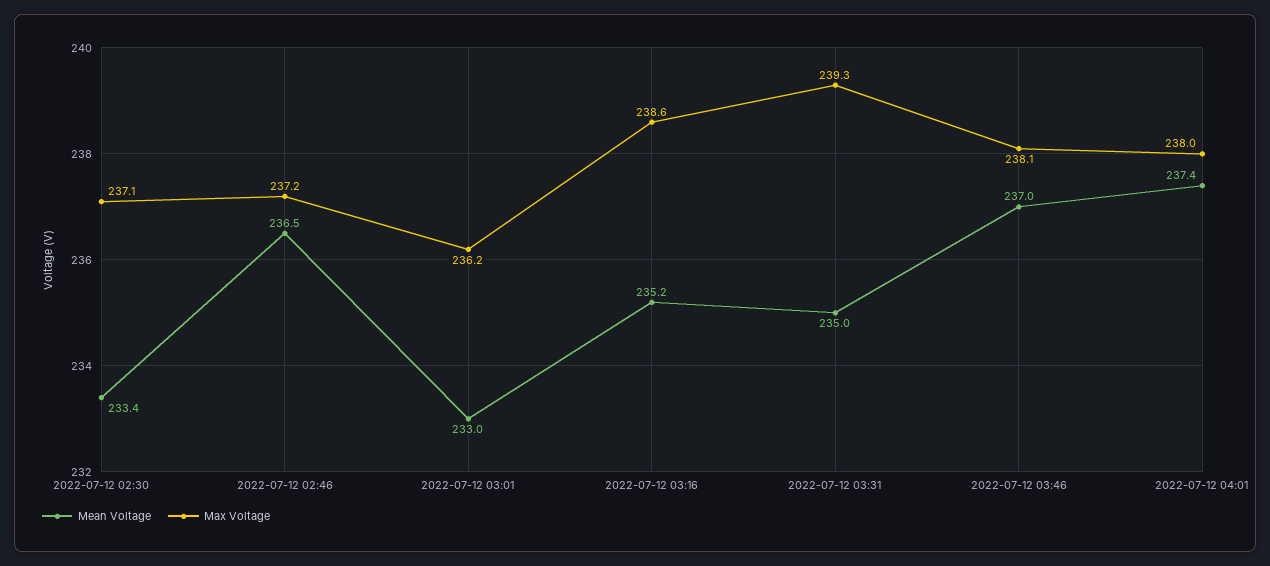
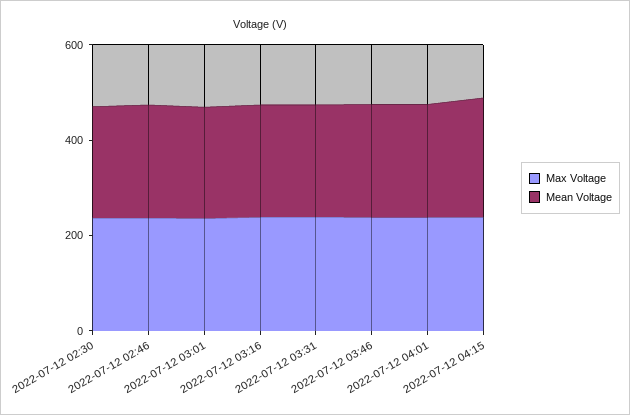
Max Voltage, 2022-07-12 04:15: none -> 250
Mean Voltage, 2022-07-12 04:15: none -> 250

